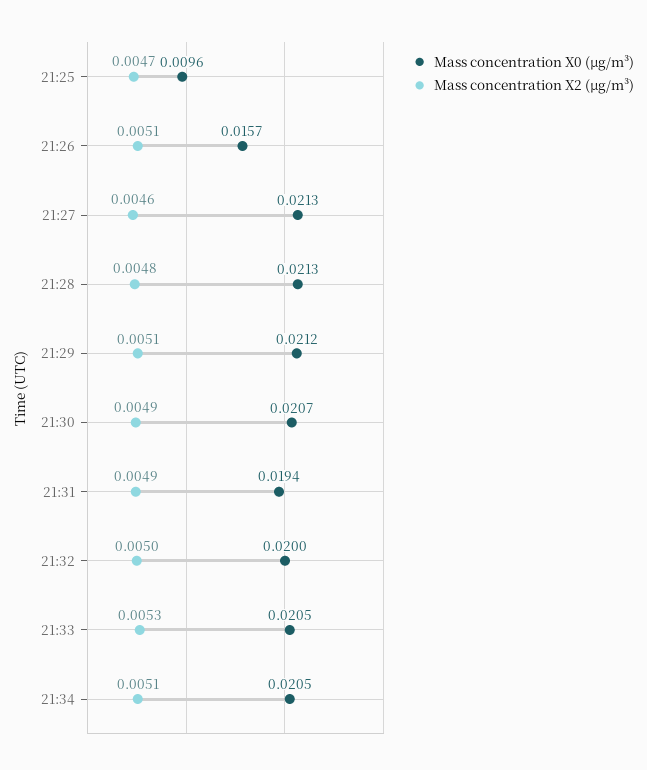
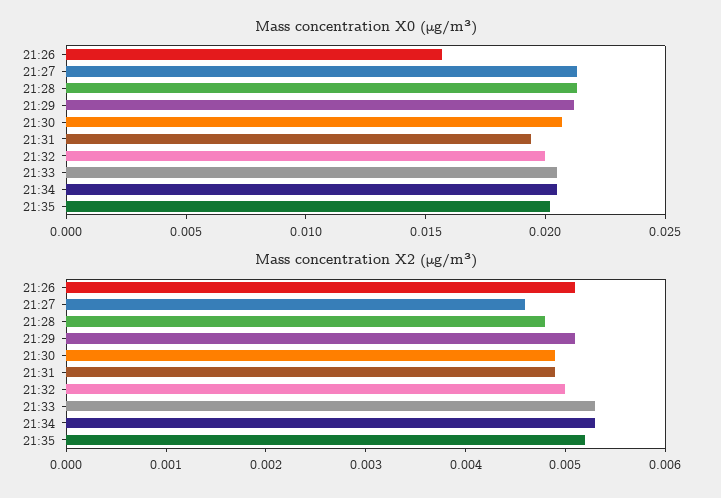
Mass concentration X0 (μg/m³), 21:25: 0.0096 -> none
Mass concentration X2 (μg/m³), 21:25: 0.0047 -> none
Mass concentration X2 (μg/m³), 21:34: 0.0051 -> 0.0053
Mass concentration X0 (μg/m³), 21:35: none -> 0.02
Mass concentration X2 (μg/m³), 21:35: none -> 0.0052

